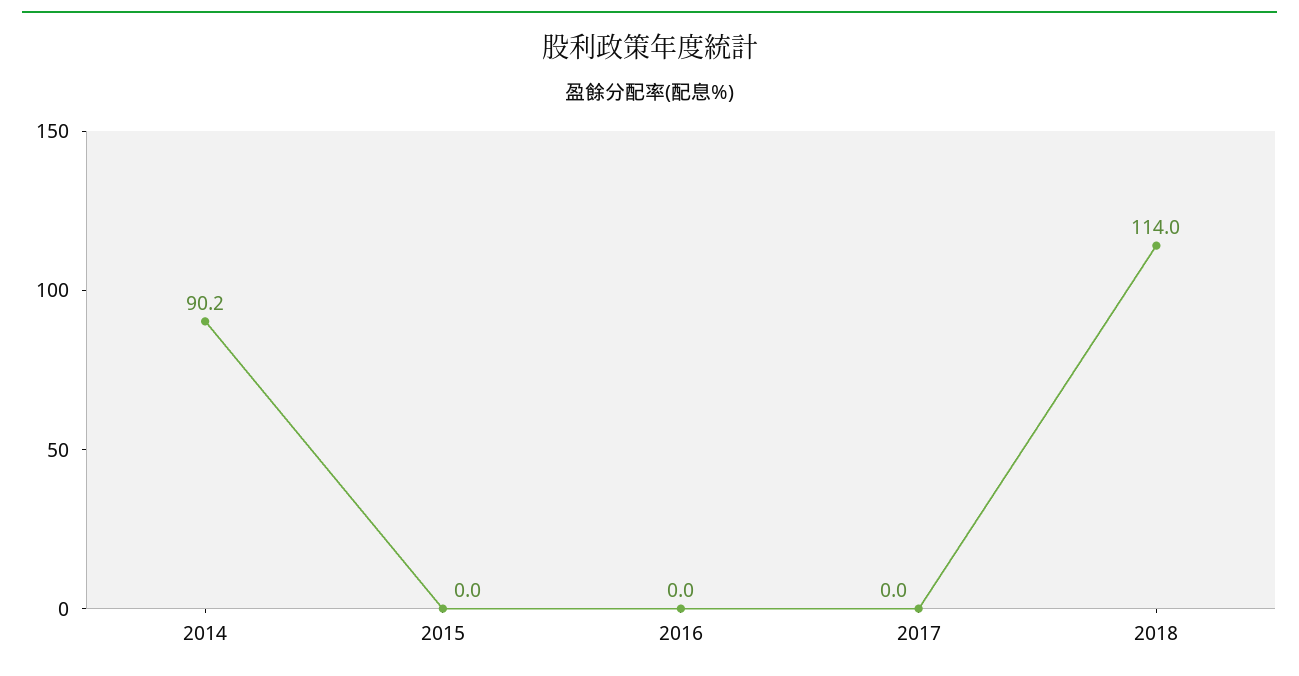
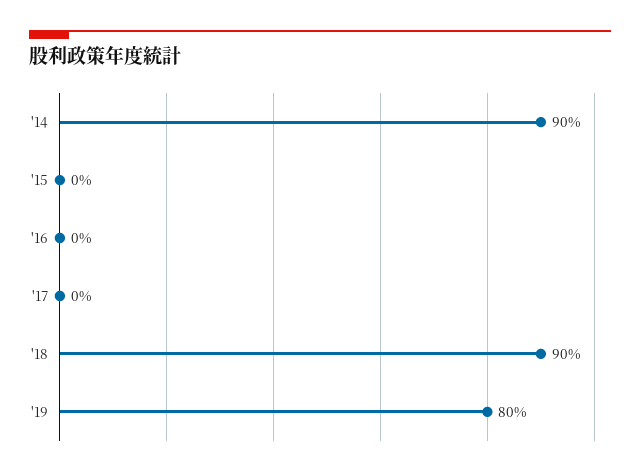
2018: 114 -> 90
'19: none -> 80

